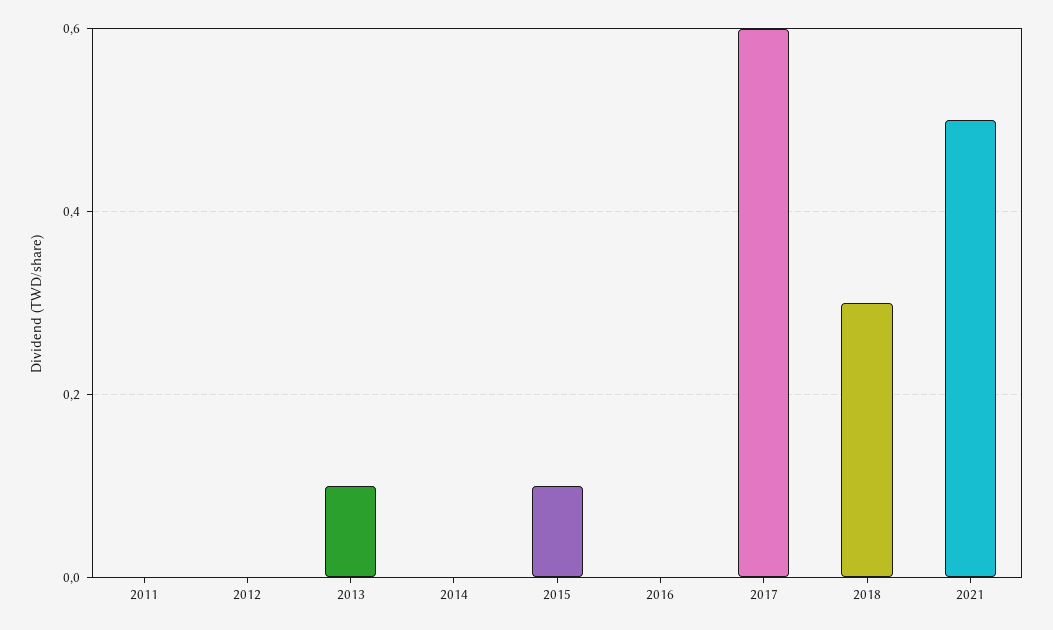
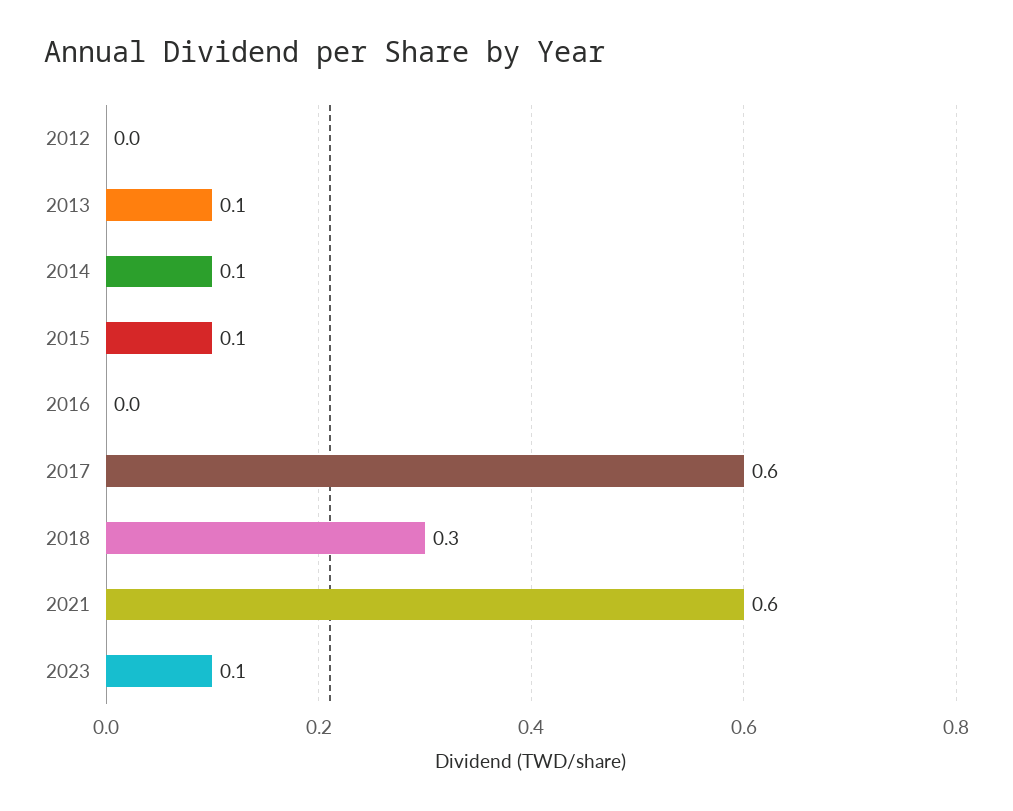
2011: 0 -> none
2014: 0 -> 0.1
2021: 0.5 -> 0.6
2023: none -> 0.1

